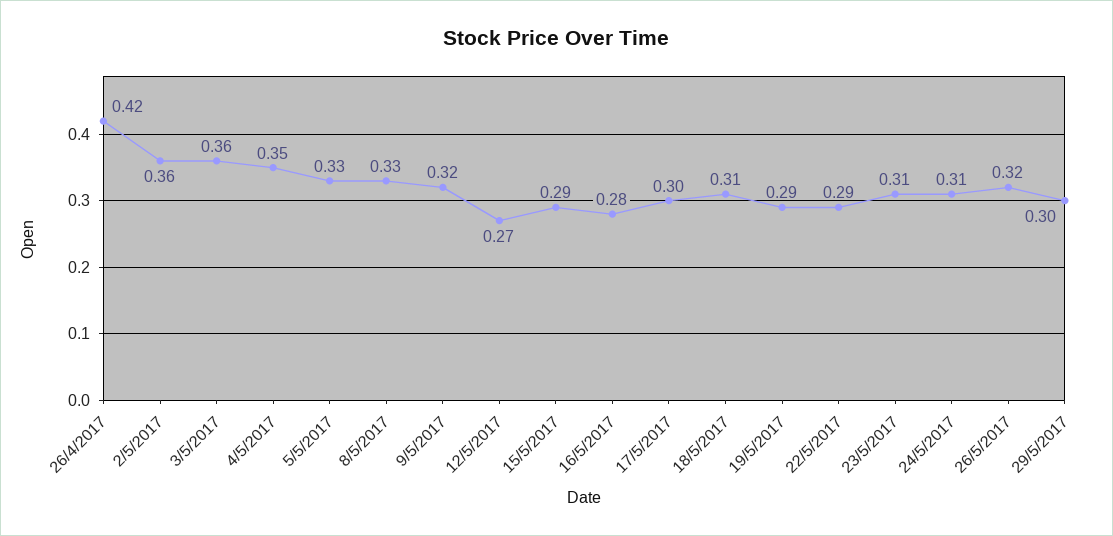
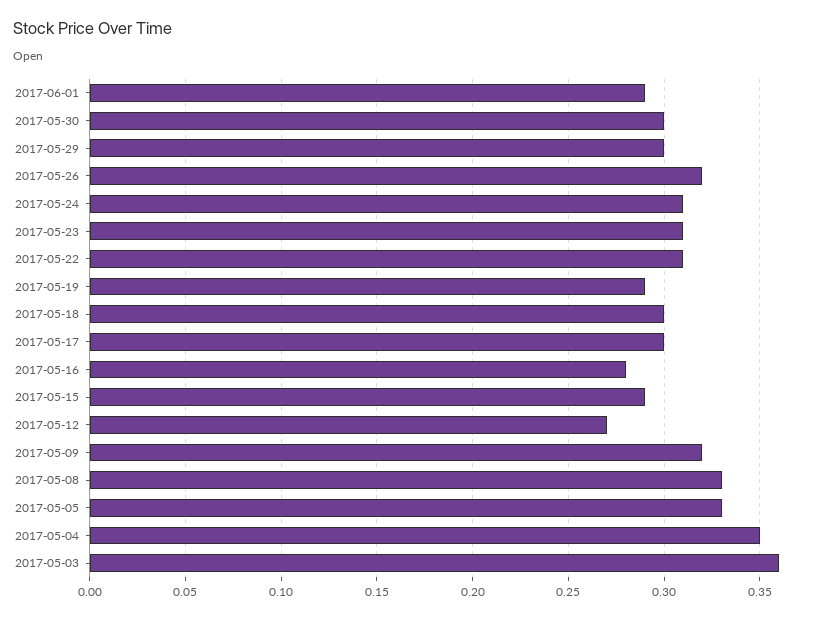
26/4/2017: 0.42 -> none
2/5/2017: 0.36 -> none
18/5/2017: 0.31 -> 0.3
22/5/2017: 0.29 -> 0.31
2017-06-01: none -> 0.29
2017-05-30: none -> 0.3

